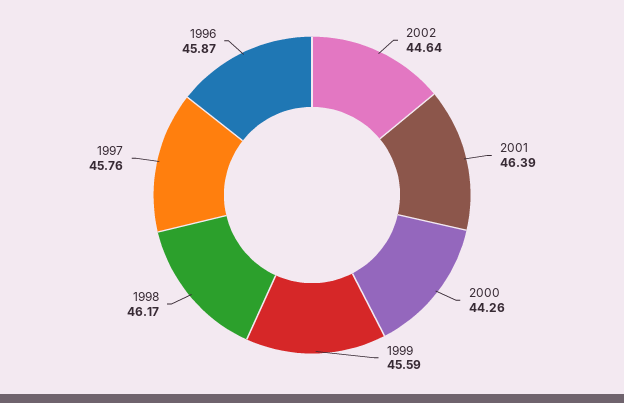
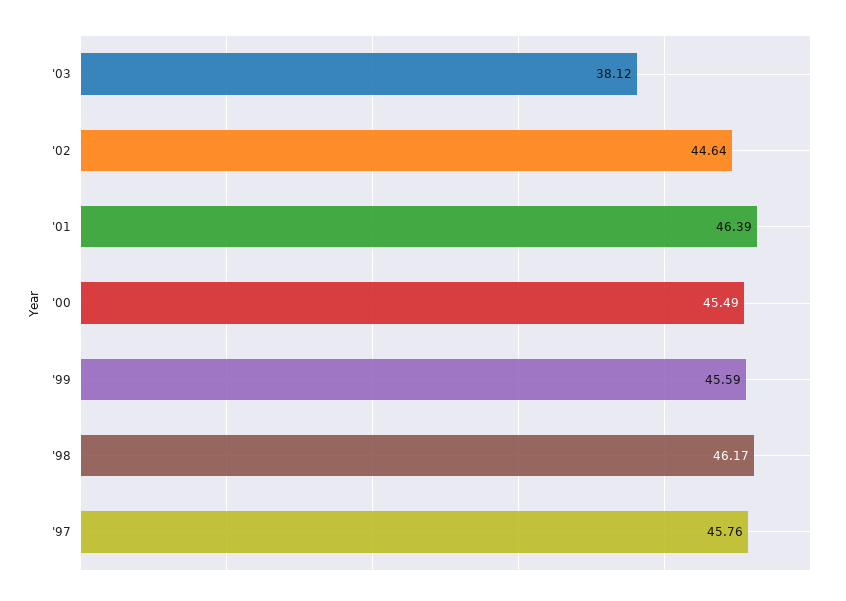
2000: 44.26 -> 45.49
1996: 45.87 -> none
'03: none -> 38.12

